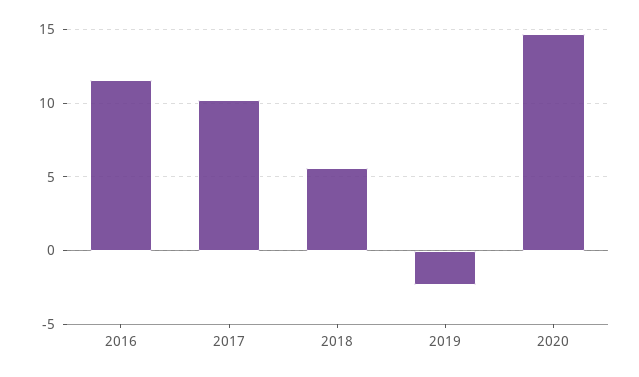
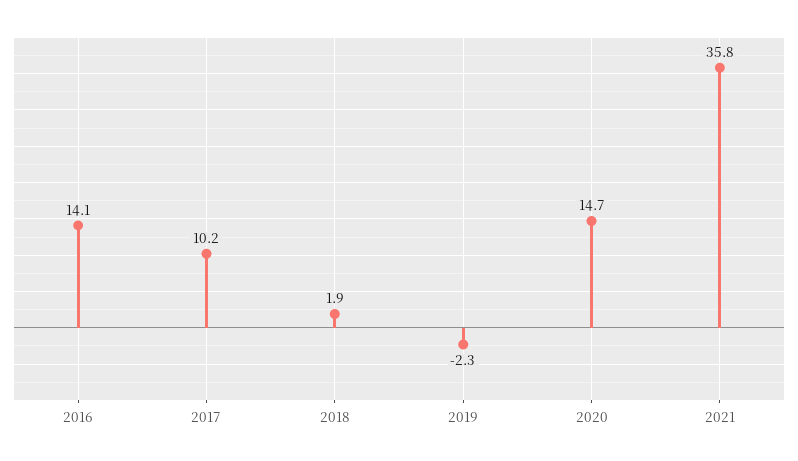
2016: 11.5 -> 14.1
2018: 5.5 -> 1.9
2021: none -> 35.8

